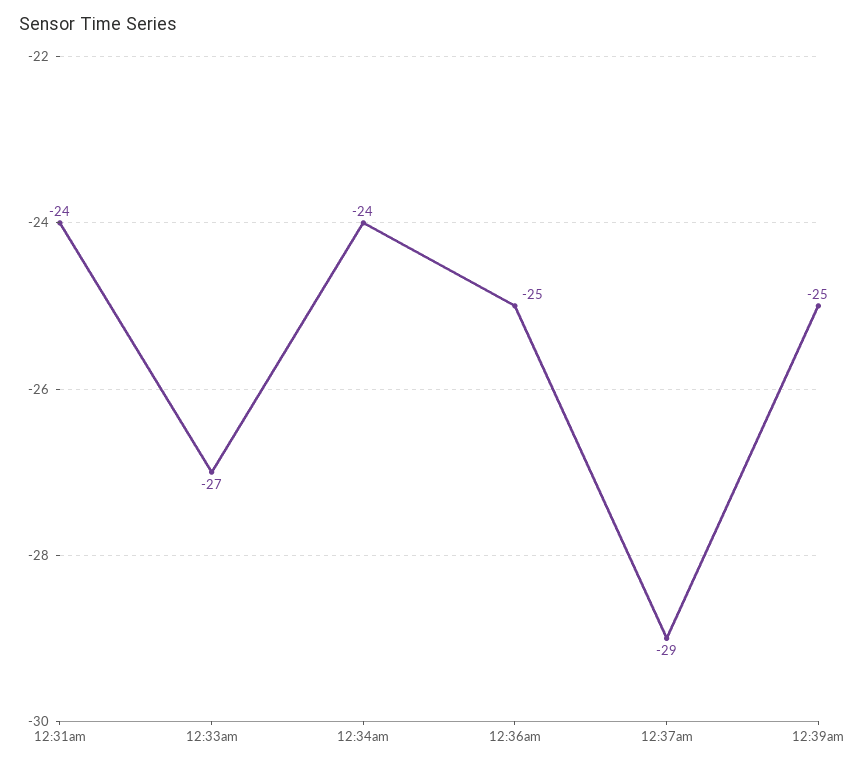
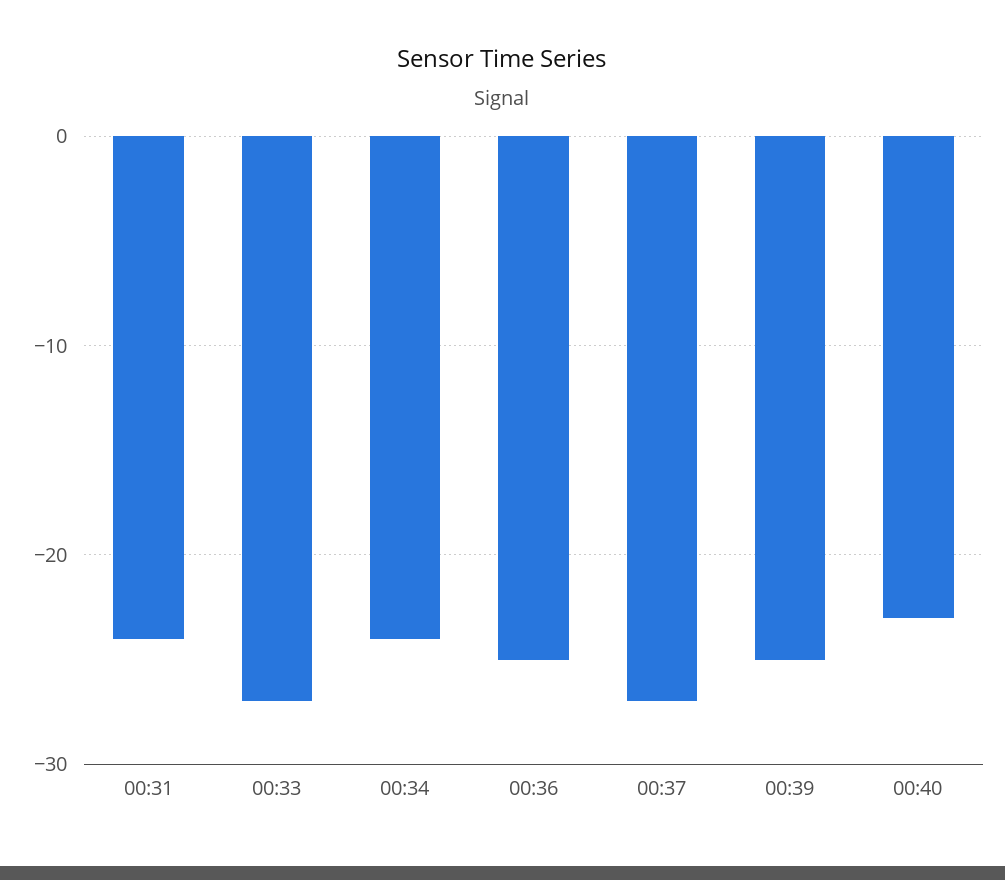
12:37am: -29 -> -27
00:40: none -> -23

